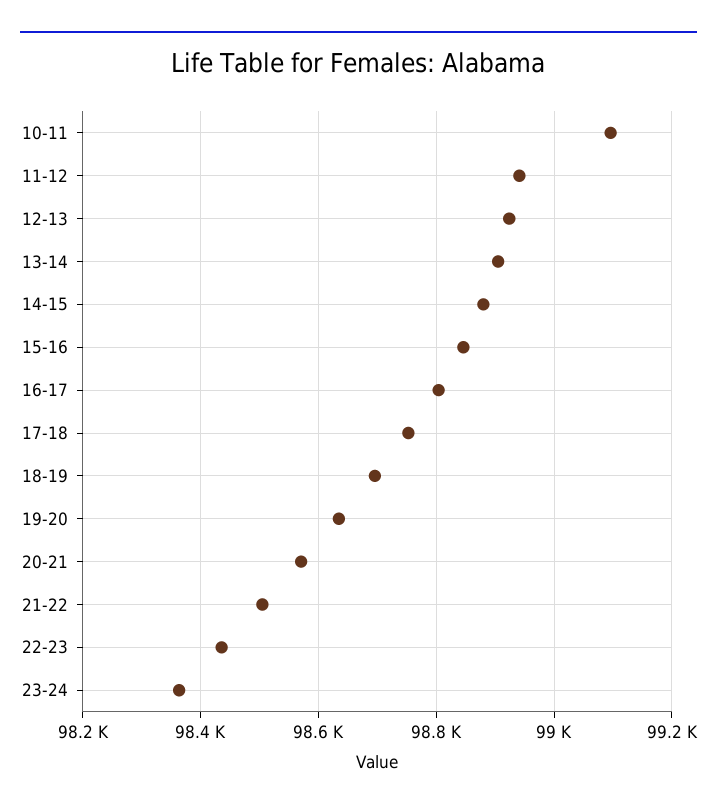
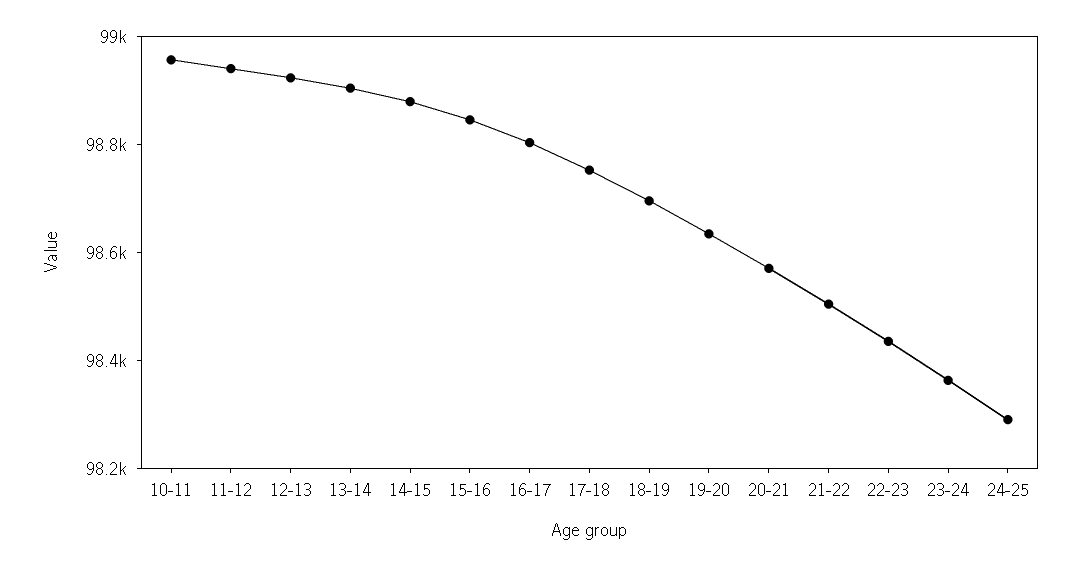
10-11: 99100 -> 98950
24-25: none -> 98300

